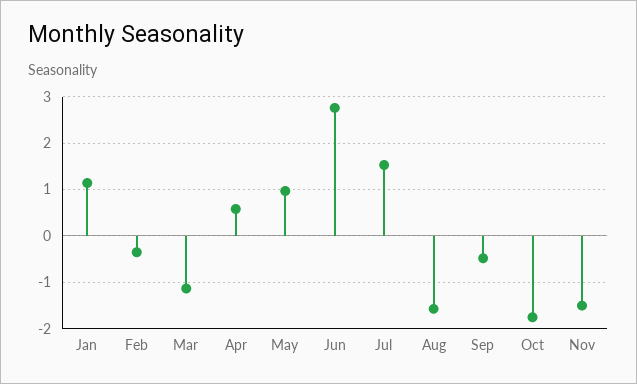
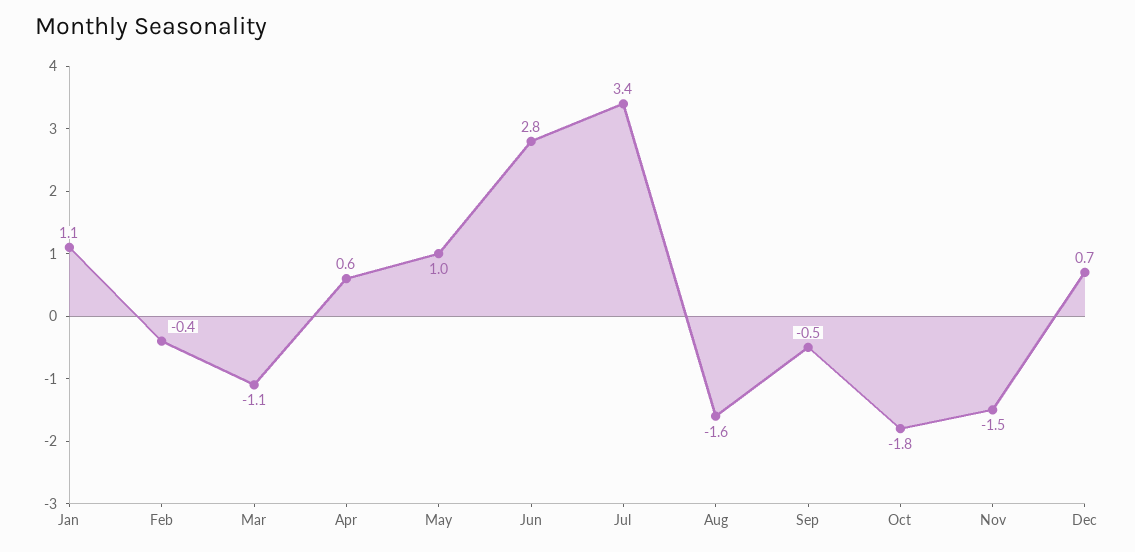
Jul: 1.6 -> 3.4
Dec: none -> 0.7

